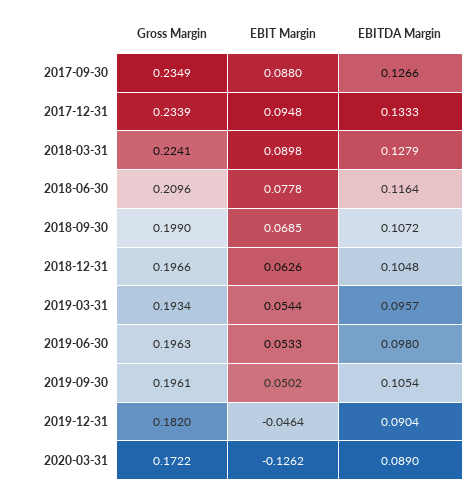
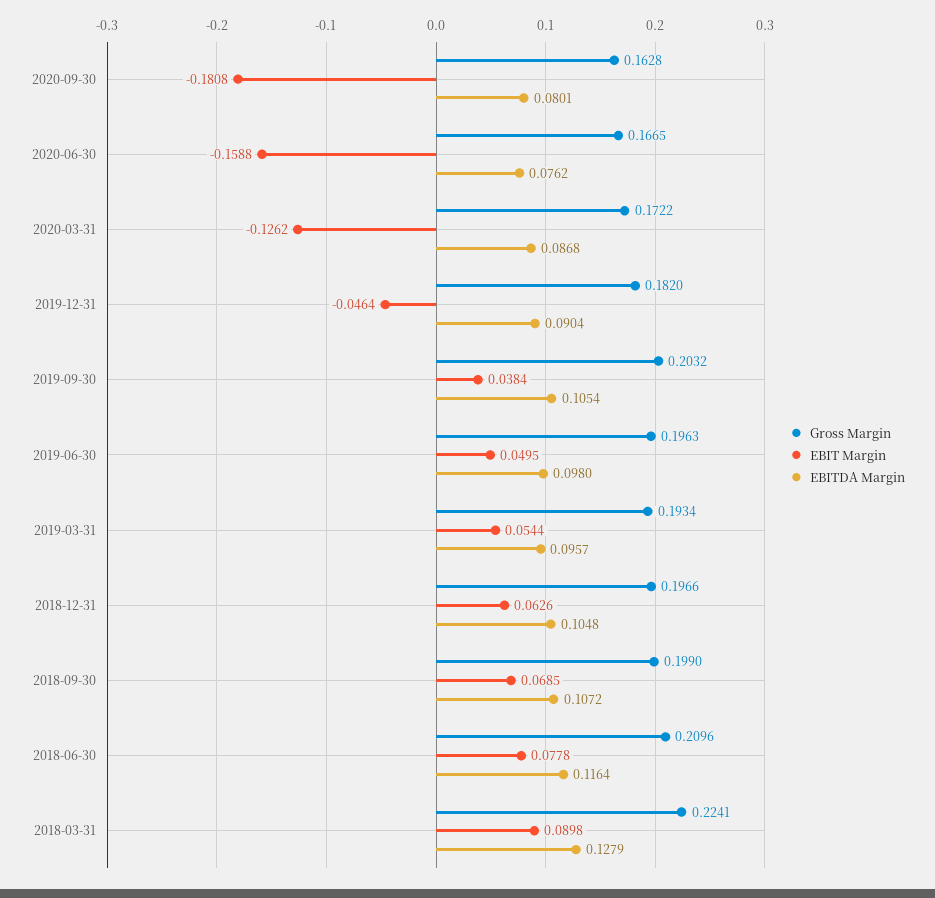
Gross Margin, 2017-09-30: 0.2349 -> none
EBIT Margin, 2017-09-30: 0.088 -> none
EBITDA Margin, 2017-09-30: 0.1266 -> none
Gross Margin, 2017-12-31: 0.2339 -> none
EBIT Margin, 2017-12-31: 0.0948 -> none
EBITDA Margin, 2017-12-31: 0.1333 -> none
EBIT Margin, 2019-06-30: 0.0533 -> 0.0495
Gross Margin, 2019-09-30: 0.1961 -> 0.2032
EBIT Margin, 2019-09-30: 0.0502 -> 0.0384
EBITDA Margin, 2020-03-31: 0.089 -> 0.0868
Gross Margin, 2020-09-30: none -> 0.1628
EBIT Margin, 2020-09-30: none -> -0.1808
EBITDA Margin, 2020-09-30: none -> 0.0801
Gross Margin, 2020-06-30: none -> 0.1665
EBIT Margin, 2020-06-30: none -> -0.1588
EBITDA Margin, 2020-06-30: none -> 0.0762

